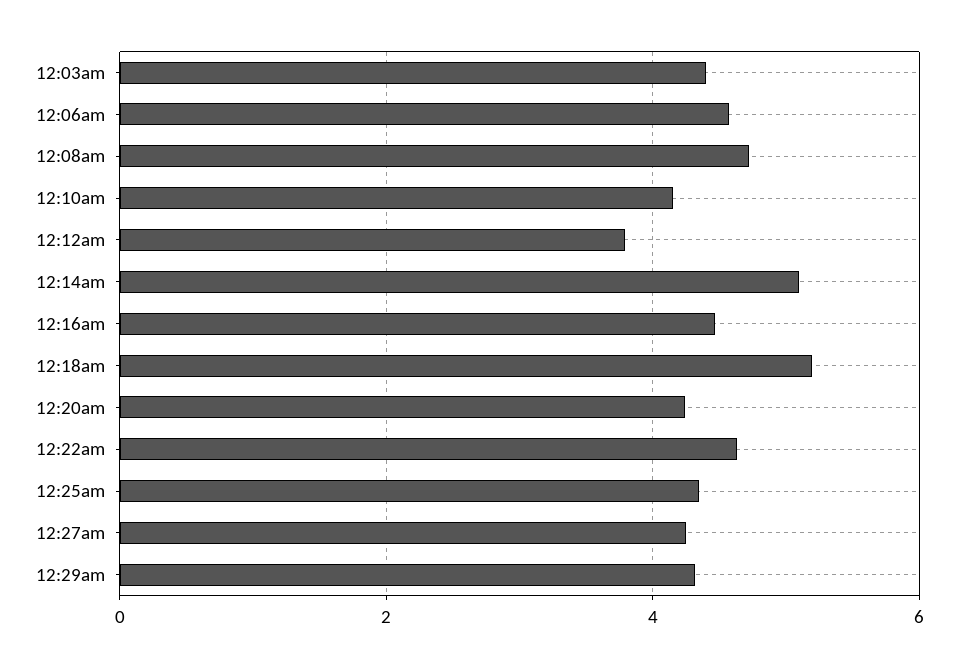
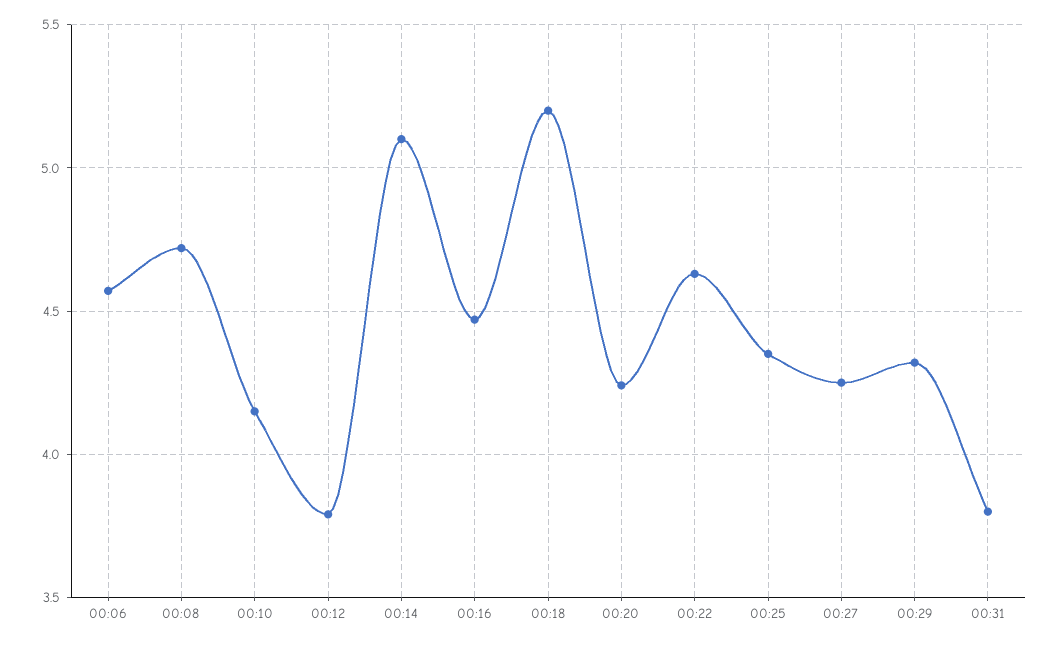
12:03am: 4.4 -> none
00:31: none -> 3.8

